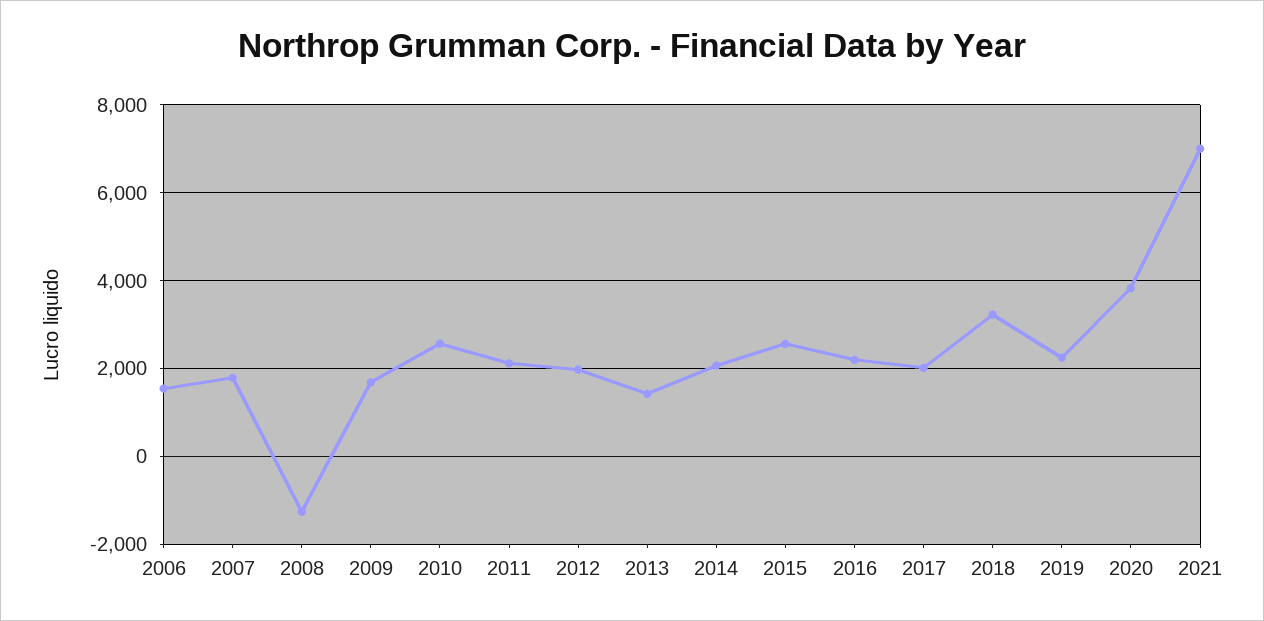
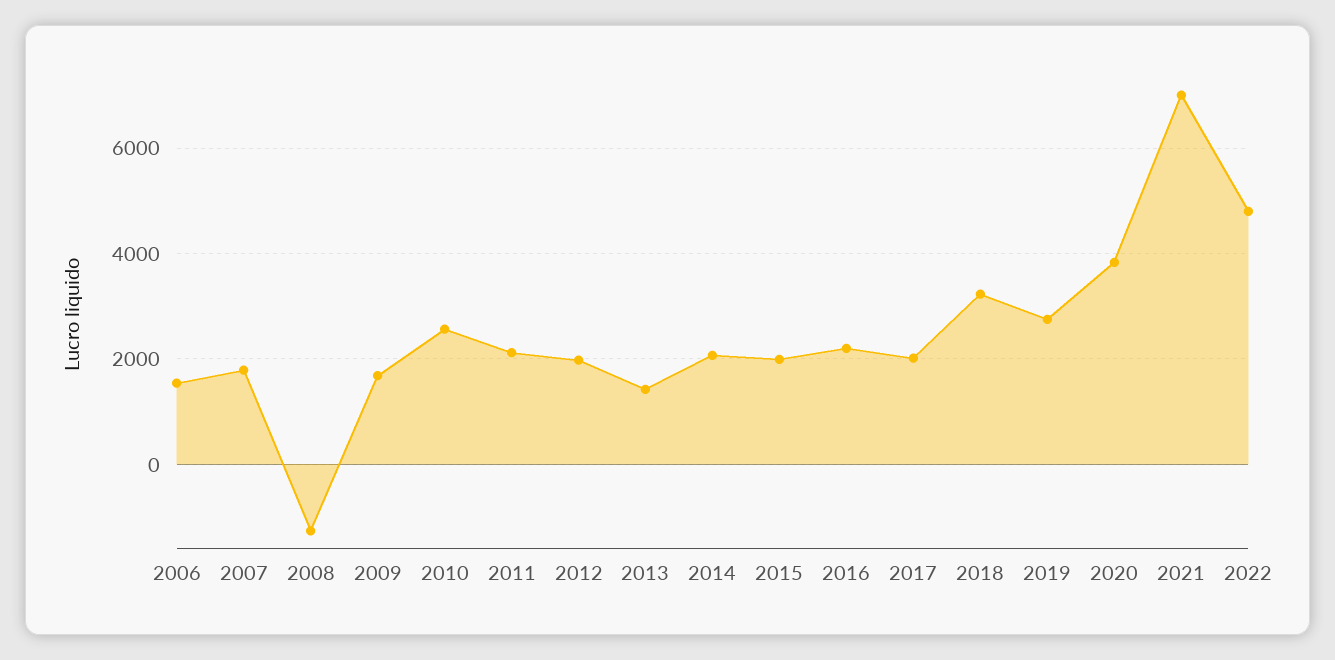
2015: 2600 -> 2000
2019: 2200 -> 2800
2022: none -> 4800

